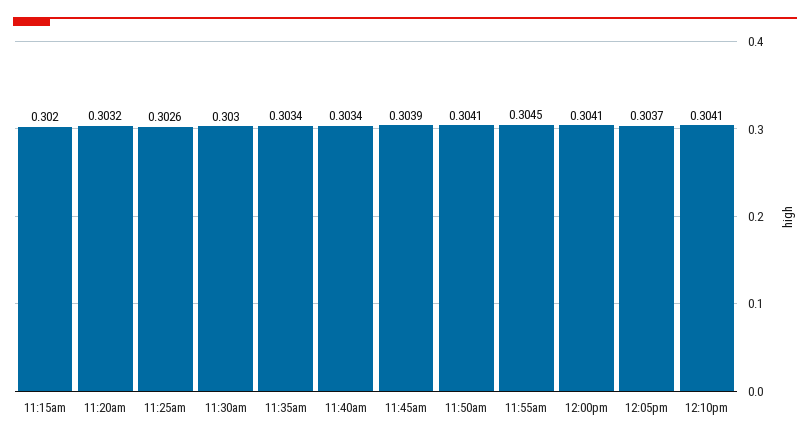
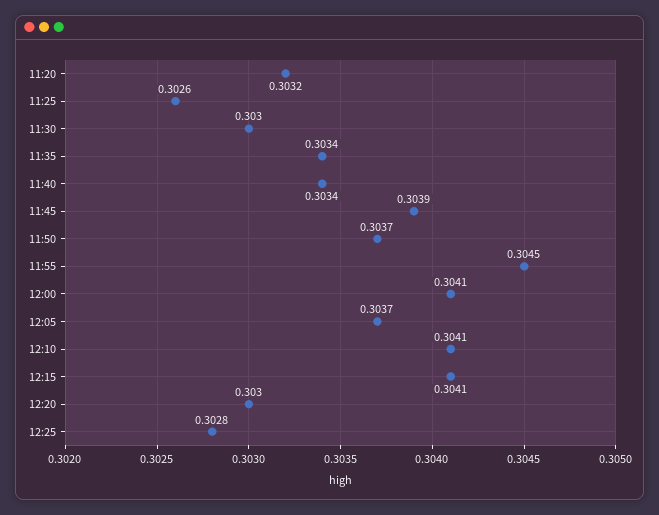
11:15am: 0.302 -> none
11:50am: 0.3041 -> 0.3037
12:15: none -> 0.3041
12:20: none -> 0.303
12:25: none -> 0.3028

